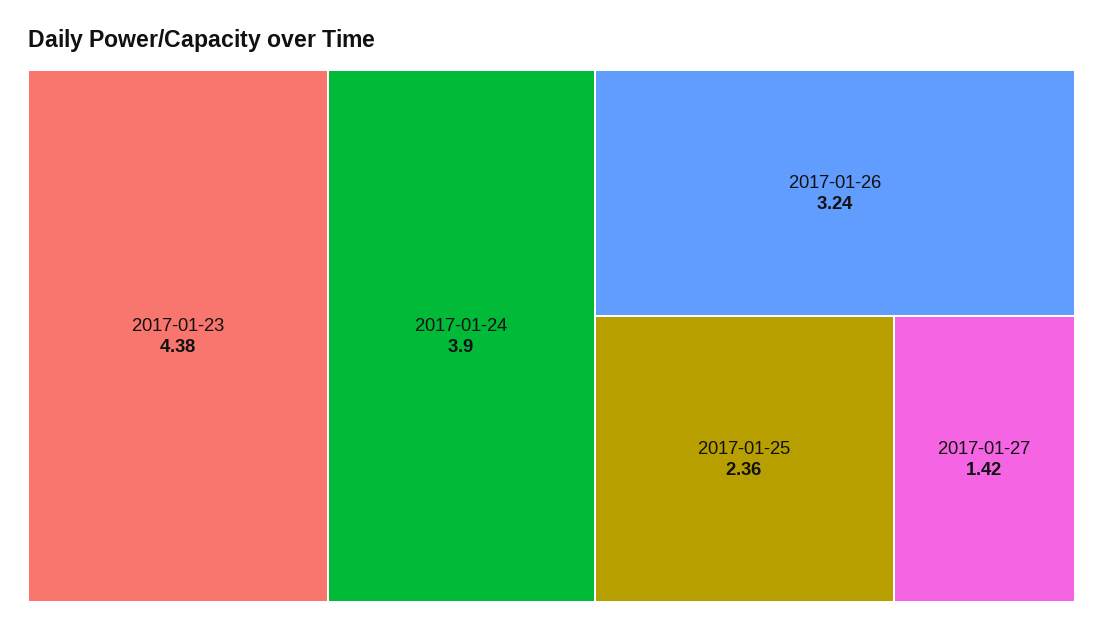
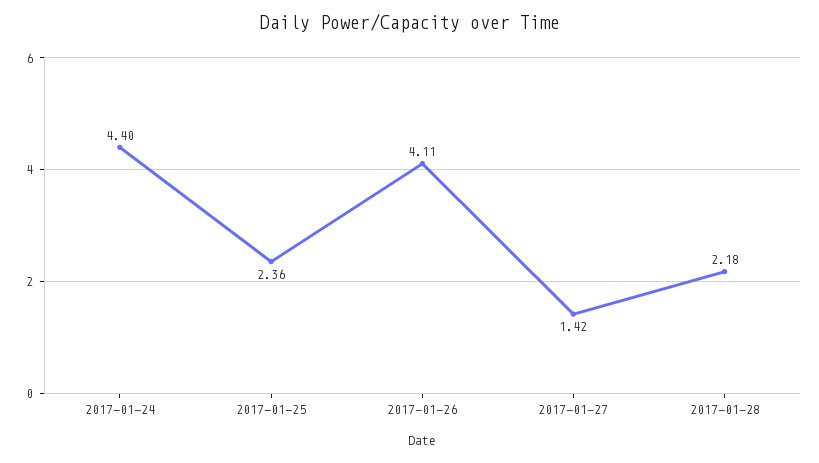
2017-01-23: 4.38 -> none
2017-01-24: 3.9 -> 4.4
2017-01-26: 3.24 -> 4.11
2017-01-28: none -> 2.18

